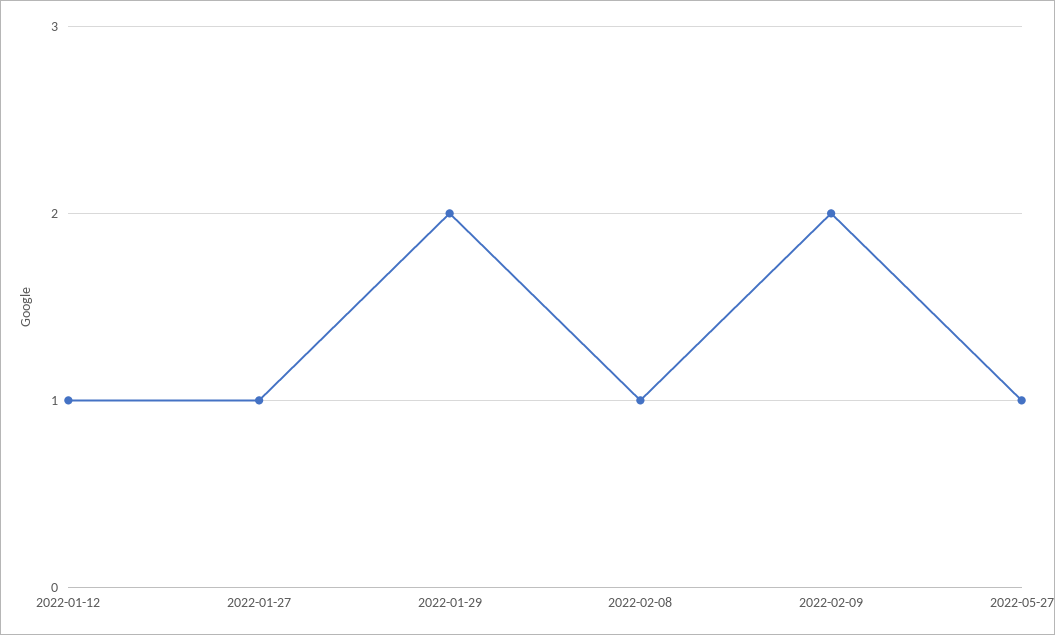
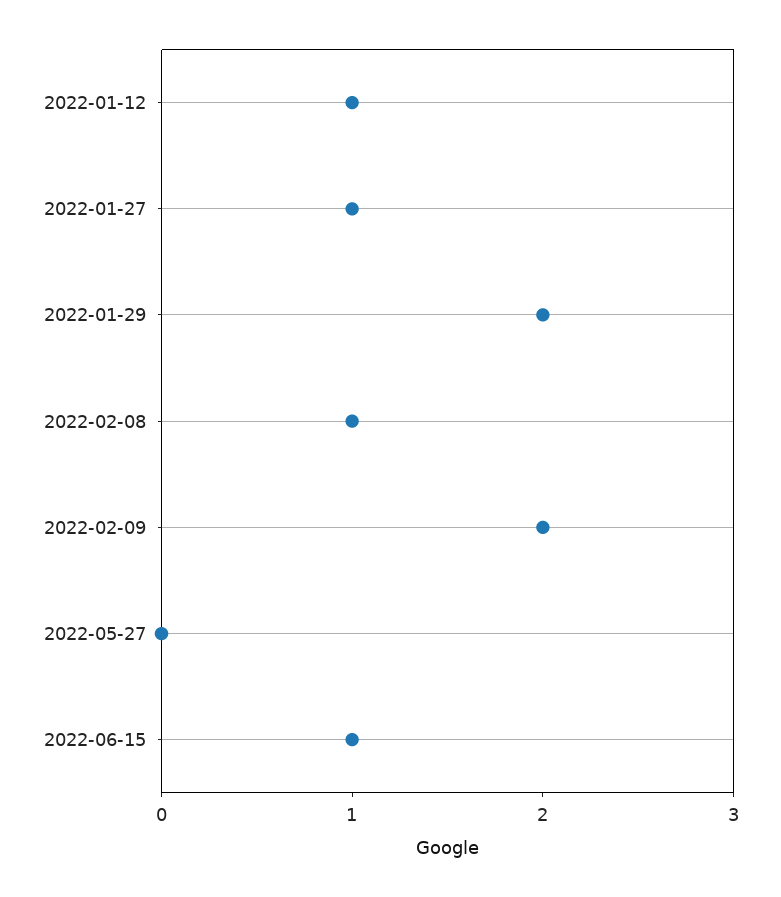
2022-05-27: 1 -> 0
2022-06-15: none -> 1

